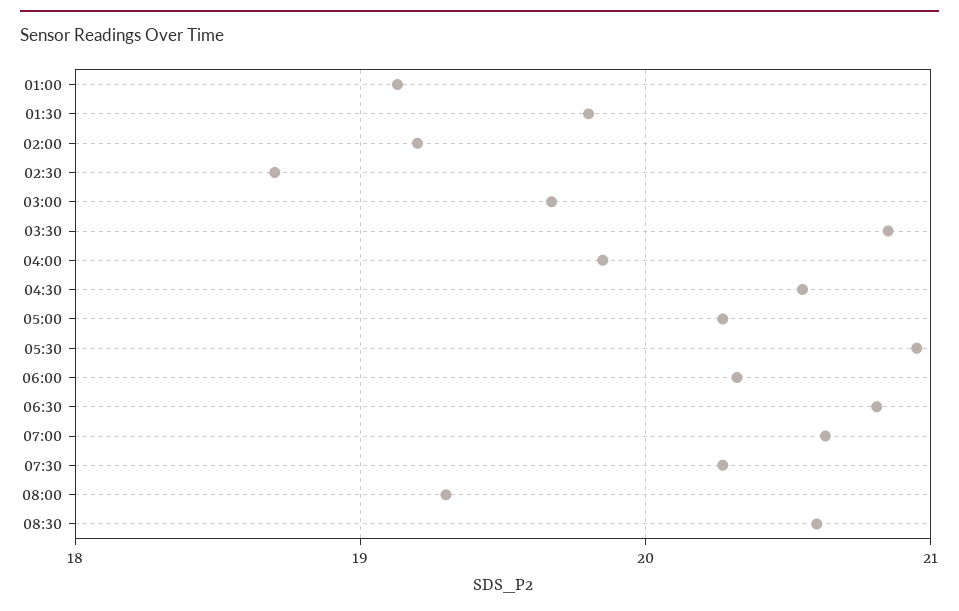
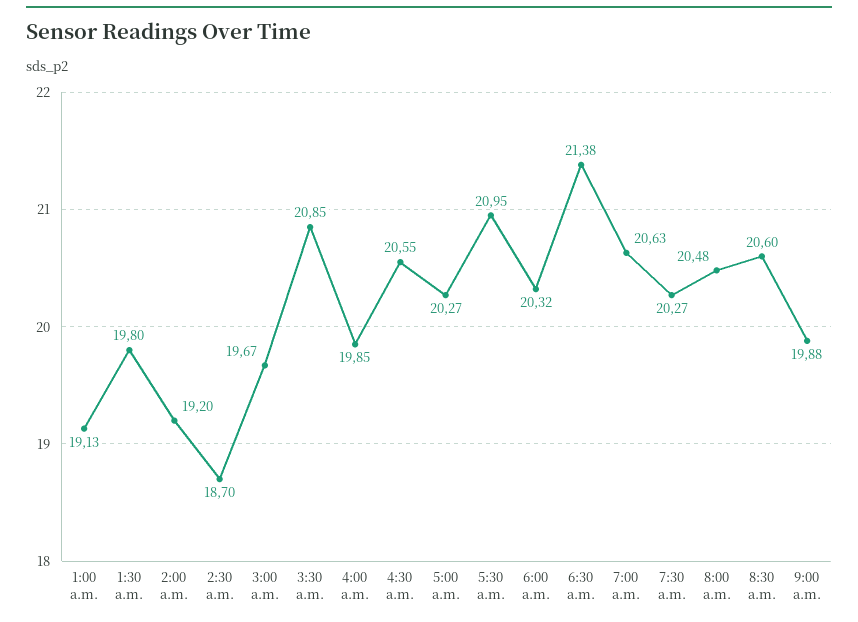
06:30: 20.8 -> 21.38
08:00: 19.3 -> 20.48
9:00 a.m.: none -> 19.88

